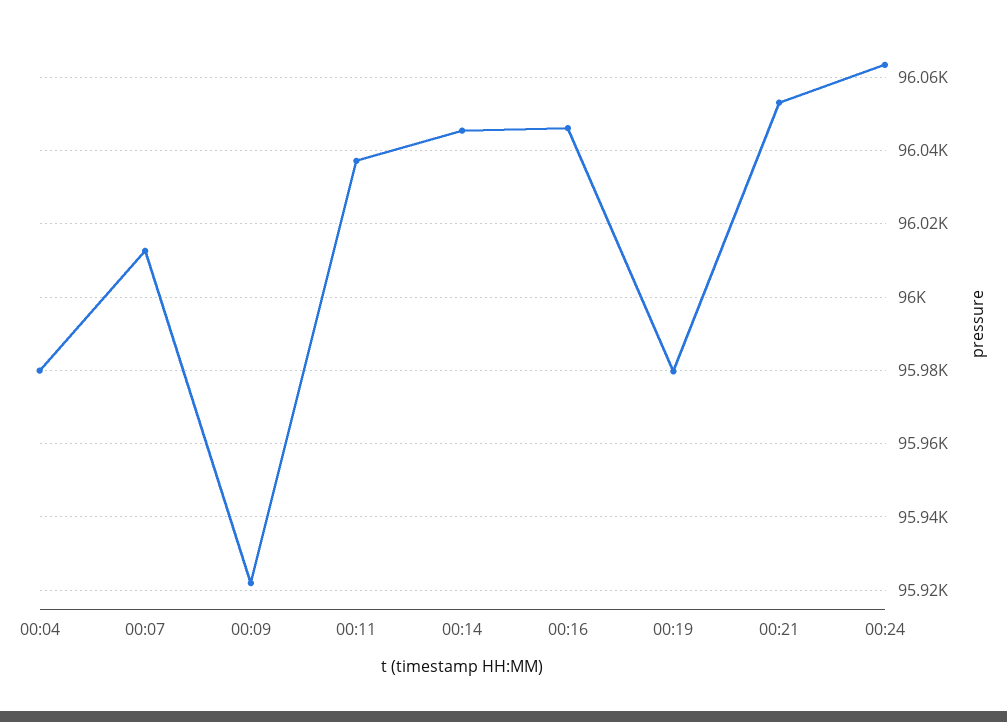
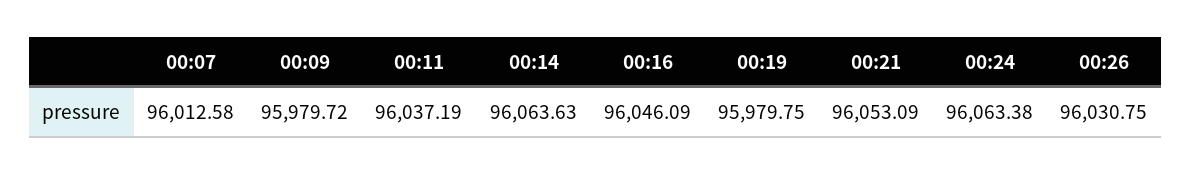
00:04: 95980 -> none
00:09: 95922 -> 95979.72
00:14: 96046 -> 96063.63
00:26: none -> 96030.75

